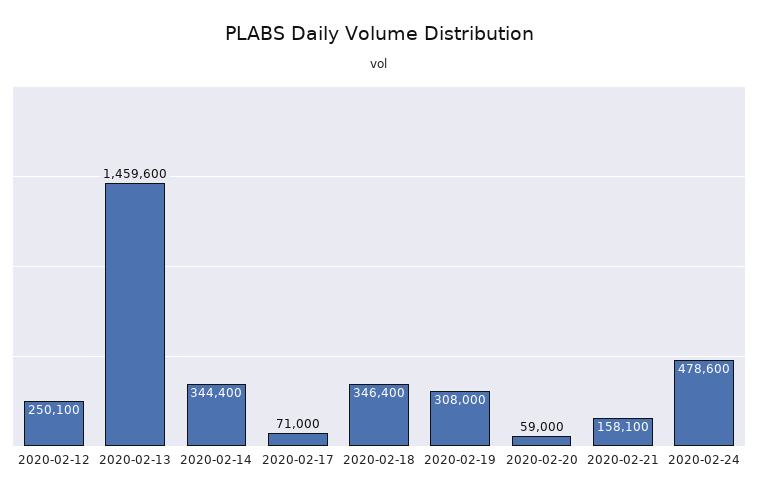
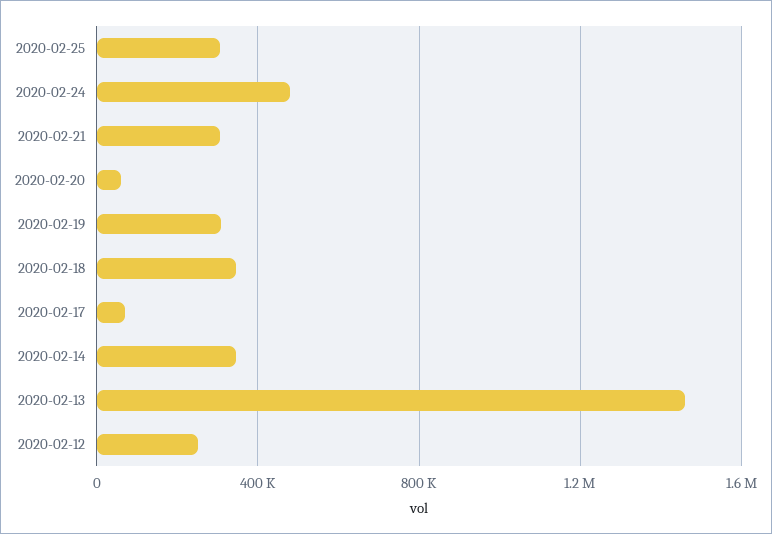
2020-02-21: 158100 -> 300000
2020-02-25: none -> 300000

